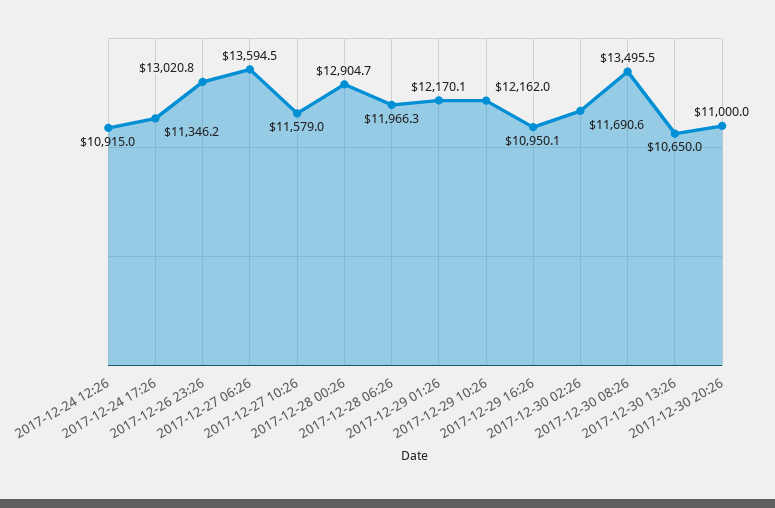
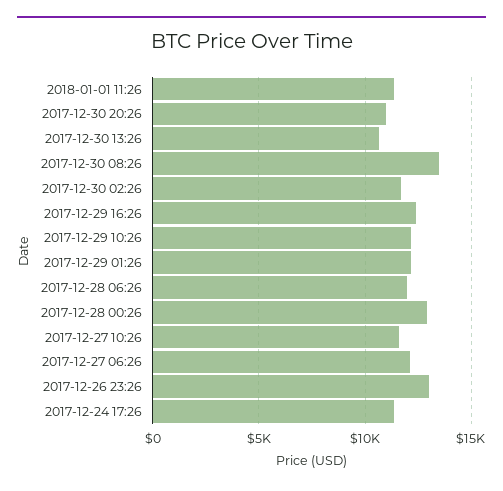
2017-12-24 12:26: 10915 -> none
2017-12-27 06:26: 13594.5 -> 12000
2017-12-29 16:26: 10950.1 -> 12500
2018-01-01 11:26: none -> 11500

